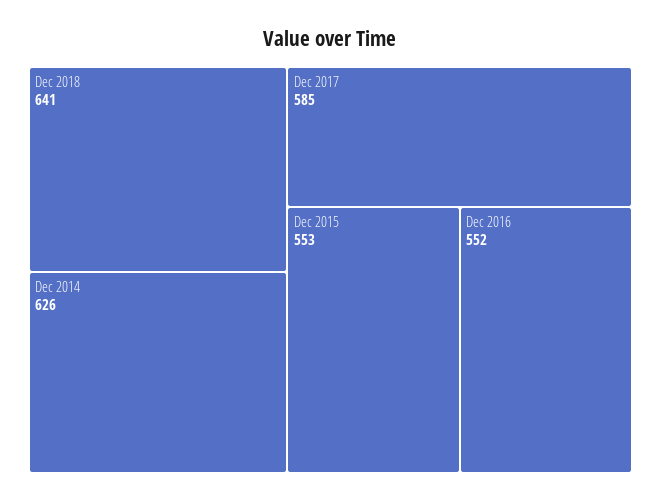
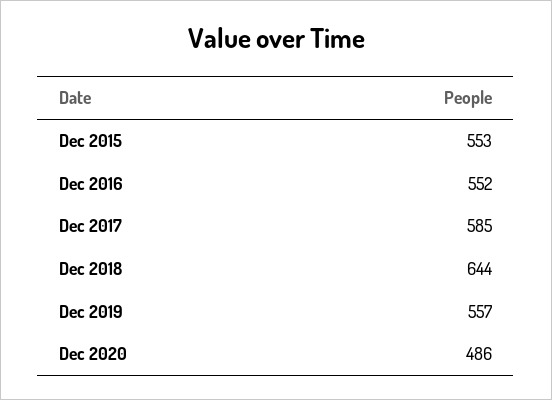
Dec 2018: 641 -> 644
Dec 2014: 626 -> none
Dec 2019: none -> 557
Dec 2020: none -> 486

